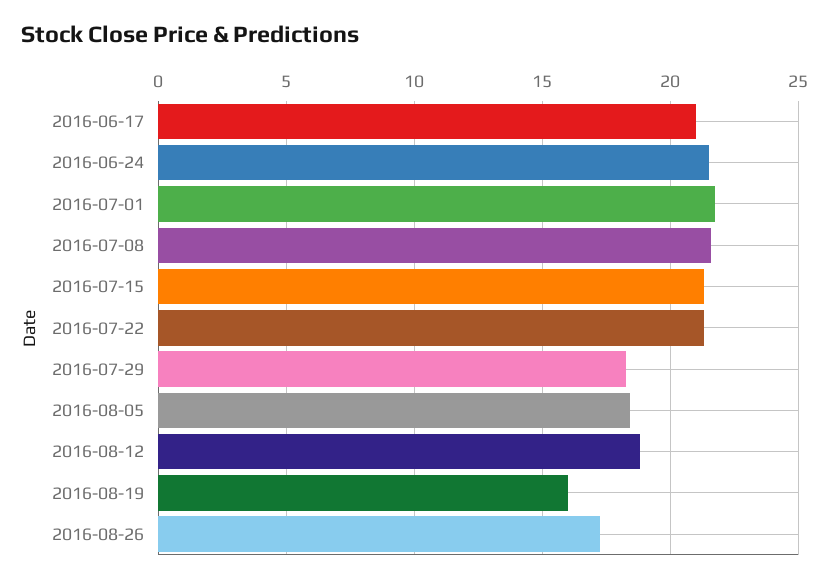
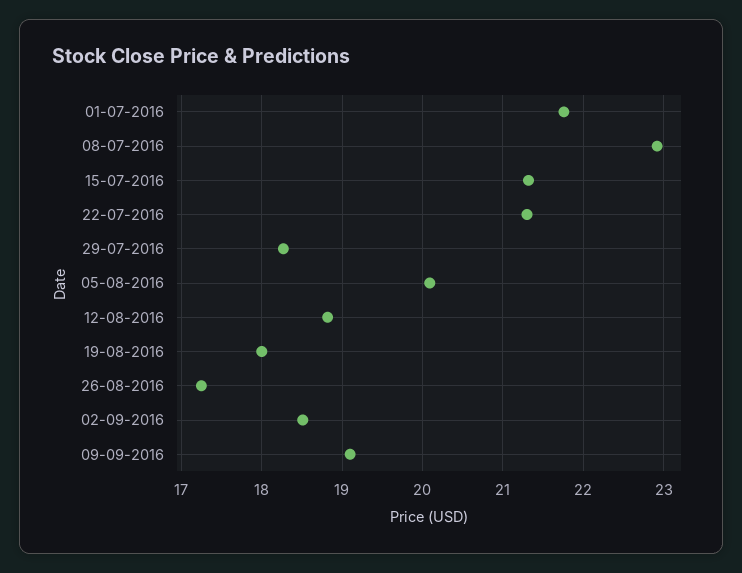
2016-06-17: 21 -> none
2016-06-24: 21.5 -> none
2016-07-08: 21.5 -> 22.9
2016-08-05: 18.5 -> 20.1
2016-08-19: 16 -> 18
02-09-2016: none -> 18.5
09-09-2016: none -> 19.1

